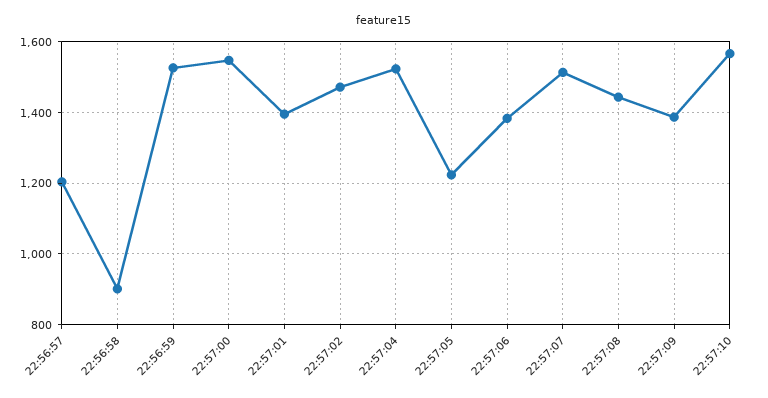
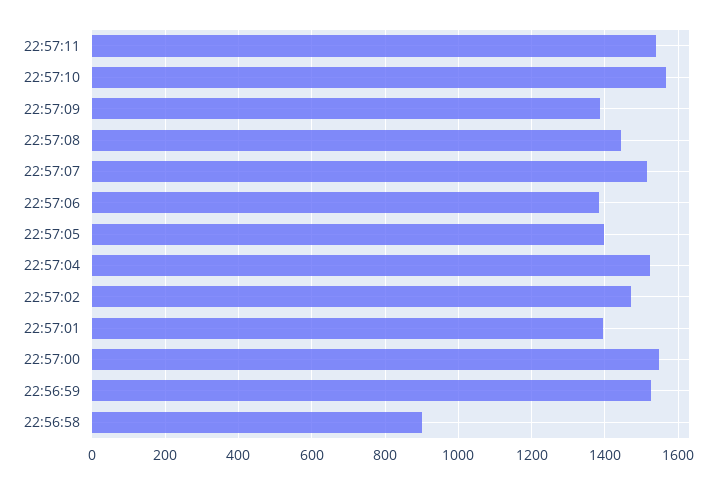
22:56:57: 1200 -> none
22:57:05: 1220 -> 1400
22:57:11: none -> 1540

